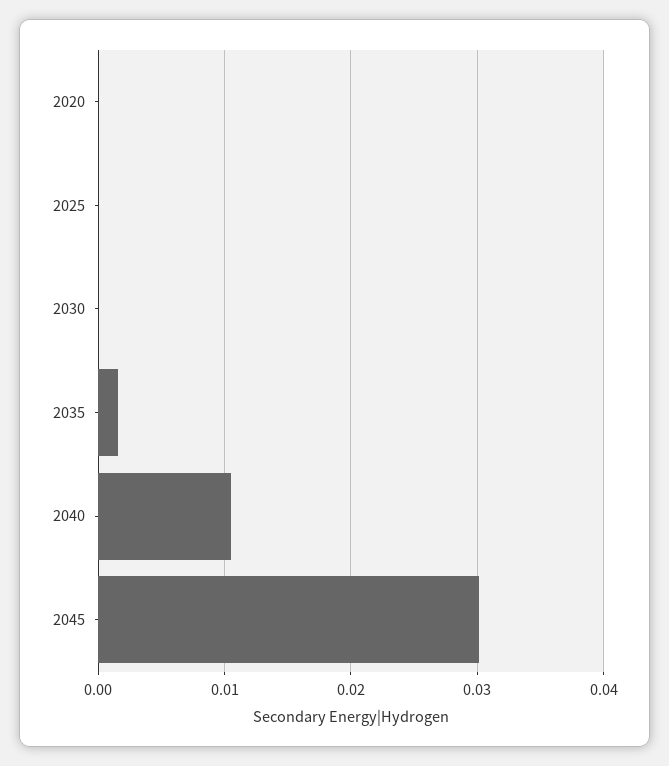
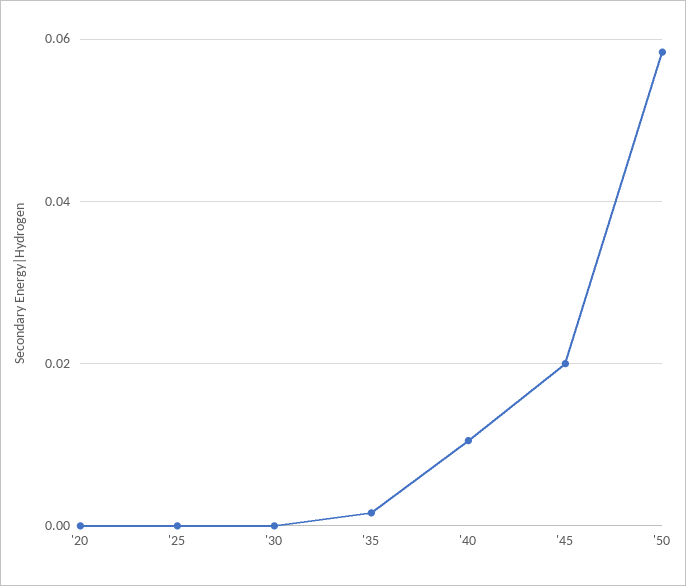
2045: 0.03 -> 0.02
'50: none -> 0.058

